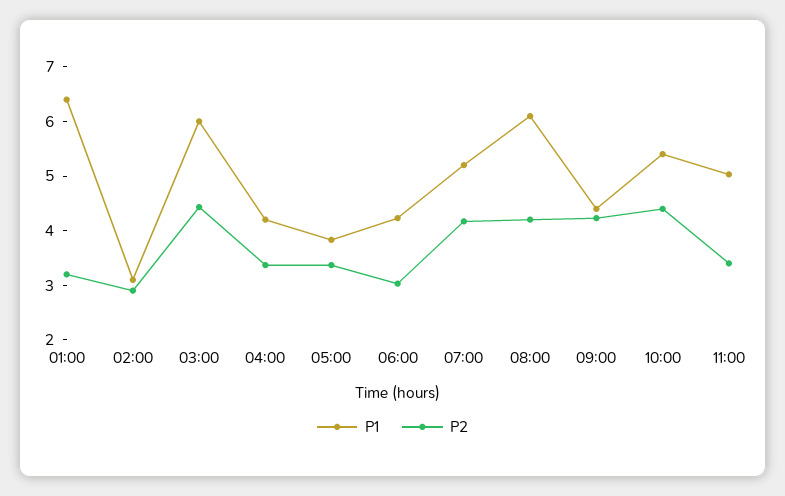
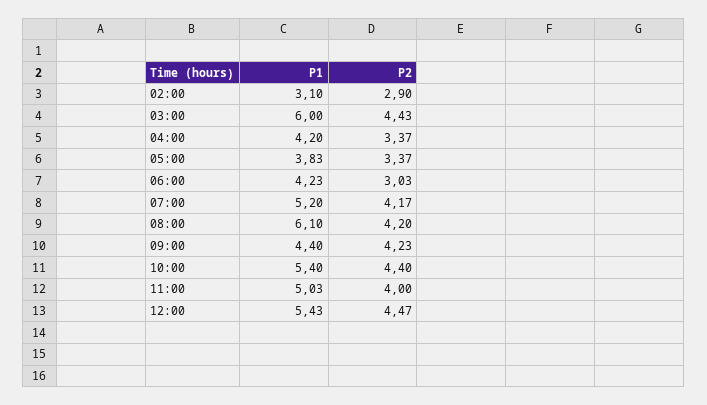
P1, 01:00: 6.4 -> none
P2, 01:00: 3.2 -> none
P2, 11:00: 3.4 -> 4
P1, 12:00: none -> 5.43
P2, 12:00: none -> 4.47

